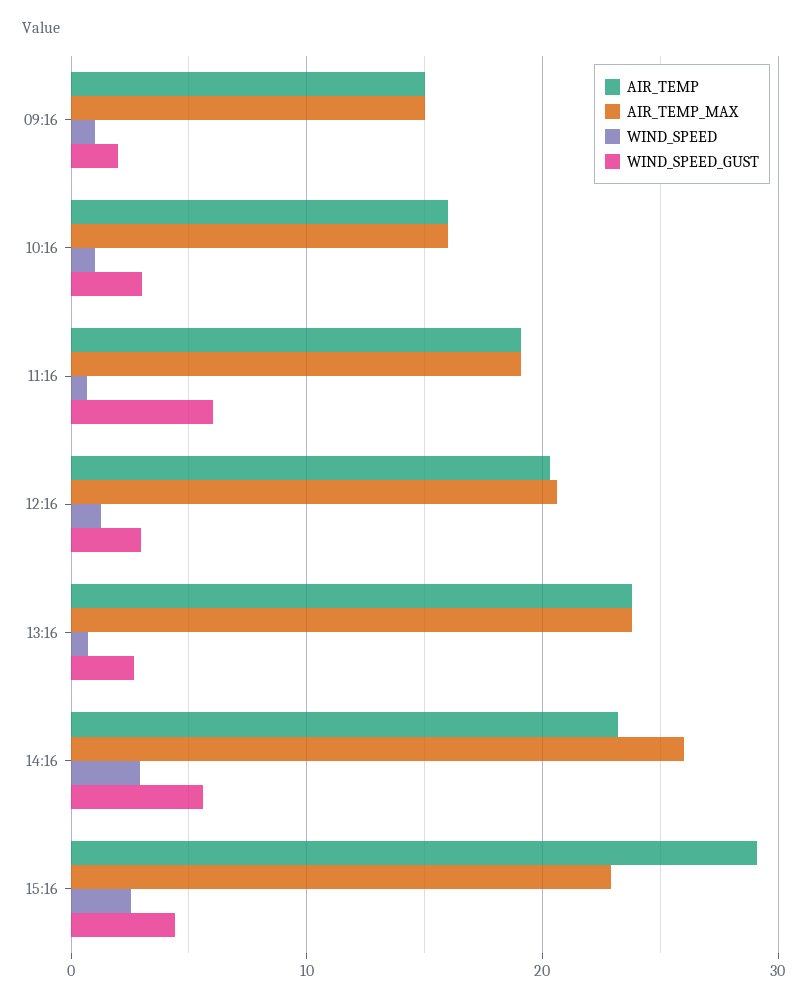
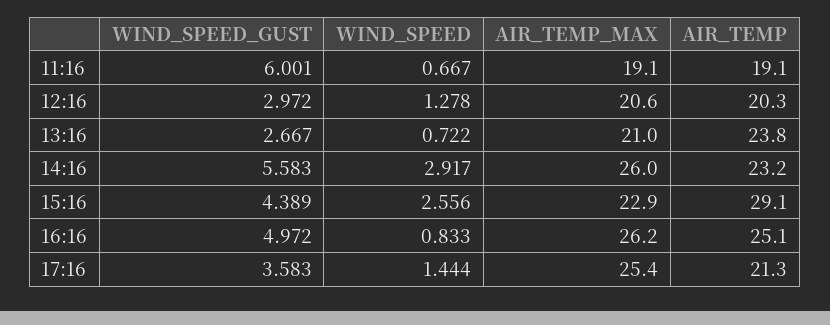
AIR_TEMP, 09:16: 15 -> none
AIR_TEMP_MAX, 09:16: 15 -> none
WIND_SPEED, 09:16: 1 -> none
WIND_SPEED_GUST, 09:16: 2 -> none
AIR_TEMP, 10:16: 16 -> none
AIR_TEMP_MAX, 10:16: 16 -> none
WIND_SPEED, 10:16: 1 -> none
WIND_SPEED_GUST, 10:16: 3 -> none
AIR_TEMP_MAX, 13:16: 24 -> 21
WIND_SPEED_GUST, 16:16: none -> 4.972
WIND_SPEED, 16:16: none -> 0.833
AIR_TEMP_MAX, 16:16: none -> 26.2
AIR_TEMP, 16:16: none -> 25.1
WIND_SPEED_GUST, 17:16: none -> 3.583
WIND_SPEED, 17:16: none -> 1.444
AIR_TEMP_MAX, 17:16: none -> 25.4
AIR_TEMP, 17:16: none -> 21.3

